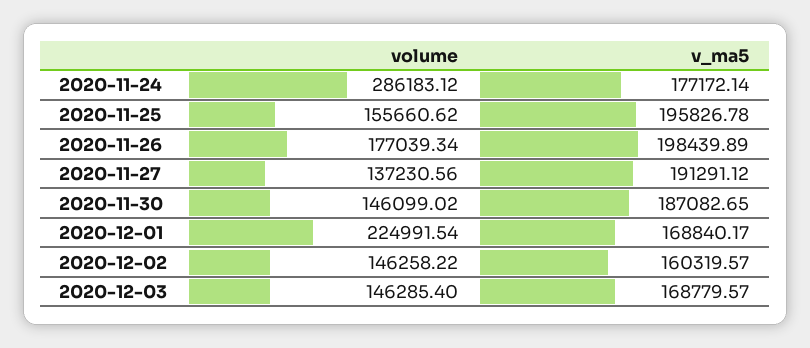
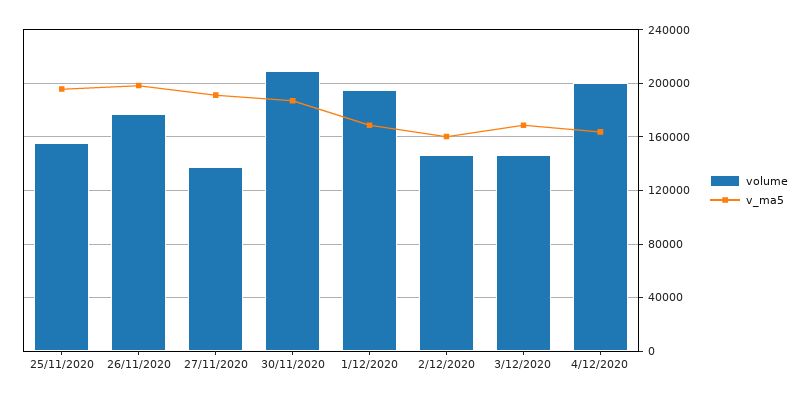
volume, 2020-11-24: 286183.12 -> none
v_ma5, 2020-11-24: 177172.14 -> none
volume, 2020-11-30: 146099.02 -> 210000
volume, 2020-12-01: 224991.54 -> 195000
volume, 4/12/2020: none -> 200000
v_ma5, 4/12/2020: none -> 165000

